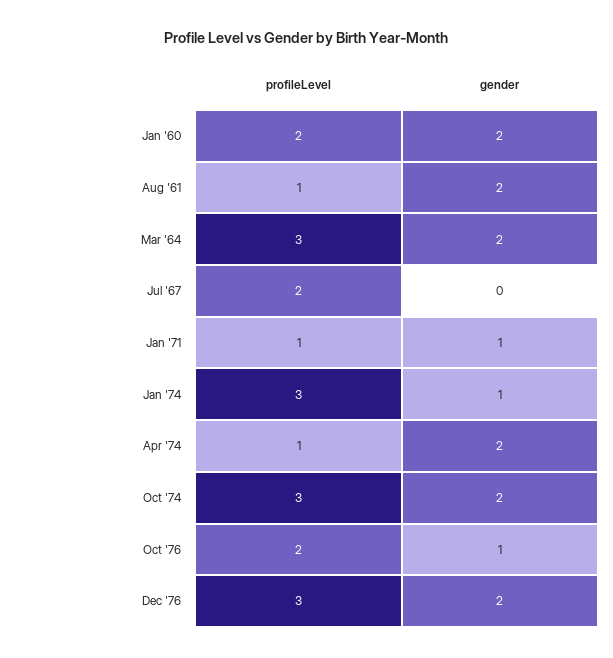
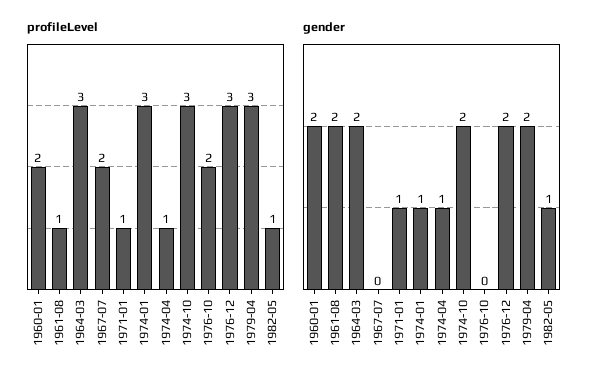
gender, Apr '74: 2 -> 1
gender, Oct '76: 1 -> 0
profileLevel, 1979-04: none -> 3
profileLevel, 1982-05: none -> 1
gender, 1979-04: none -> 2
gender, 1982-05: none -> 1

